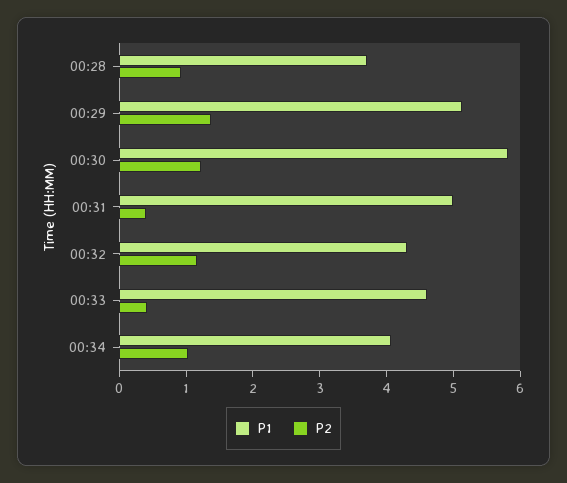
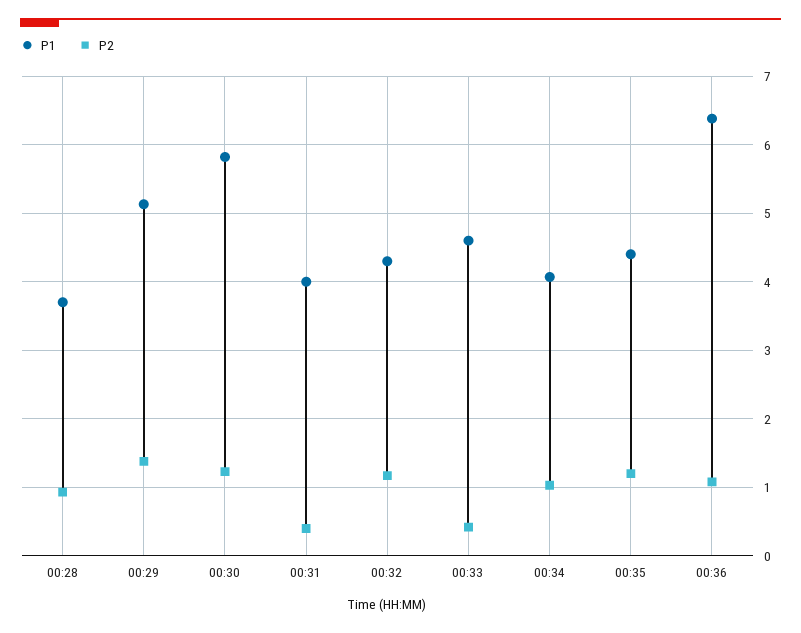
P1, 00:31: 5 -> 4
P1, 00:35: none -> 4.4
P2, 00:35: none -> 1.2
P1, 00:36: none -> 6.4
P2, 00:36: none -> 1.1

